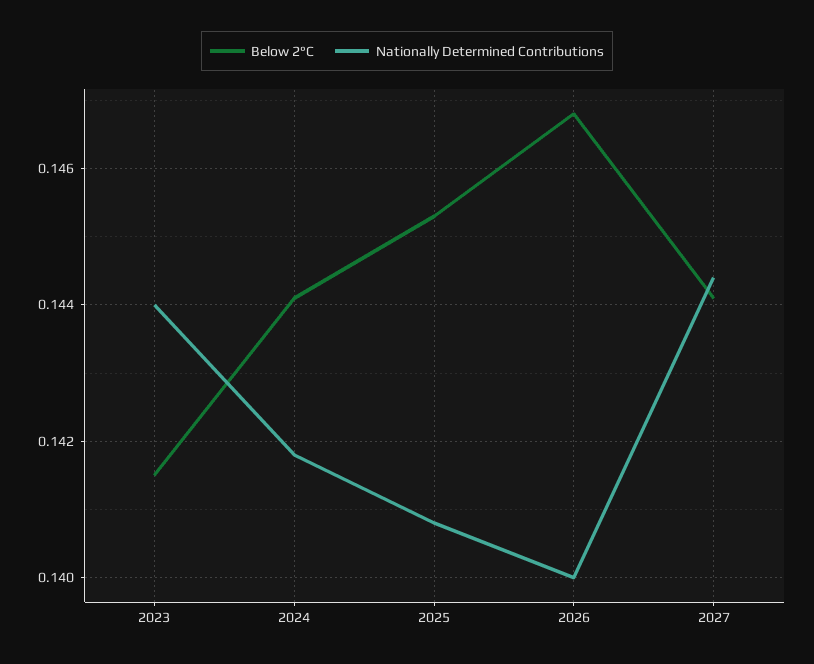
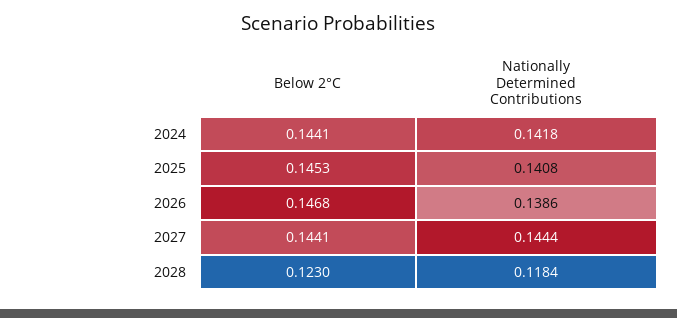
Below 2°C, 2023: 0.1415 -> none
Nationally Determined Contributions, 2023: 0.144 -> none
Nationally Determined Contributions, 2026: 0.14 -> 0.1386
Below 2°C, 2028: none -> 0.123
Nationally Determined Contributions, 2028: none -> 0.1184

